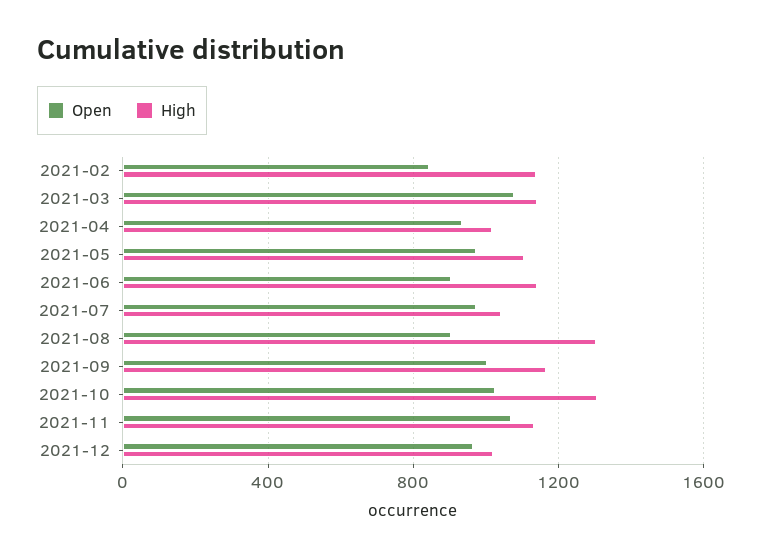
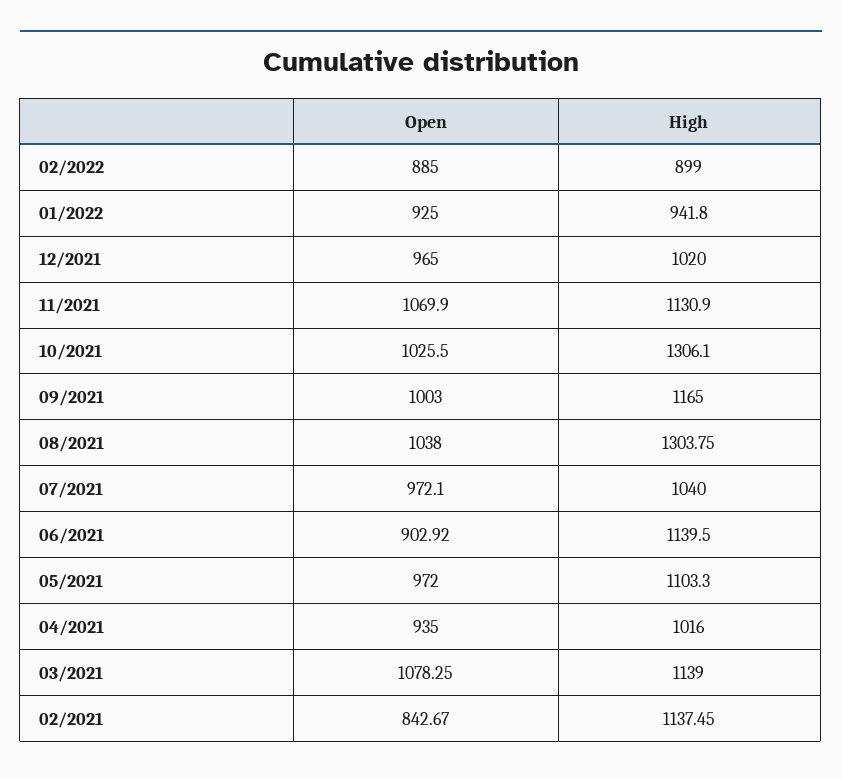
Open, 2021-08: 900 -> 1038
Open, 02/2022: none -> 885
High, 02/2022: none -> 899
Open, 01/2022: none -> 925
High, 01/2022: none -> 941.8

